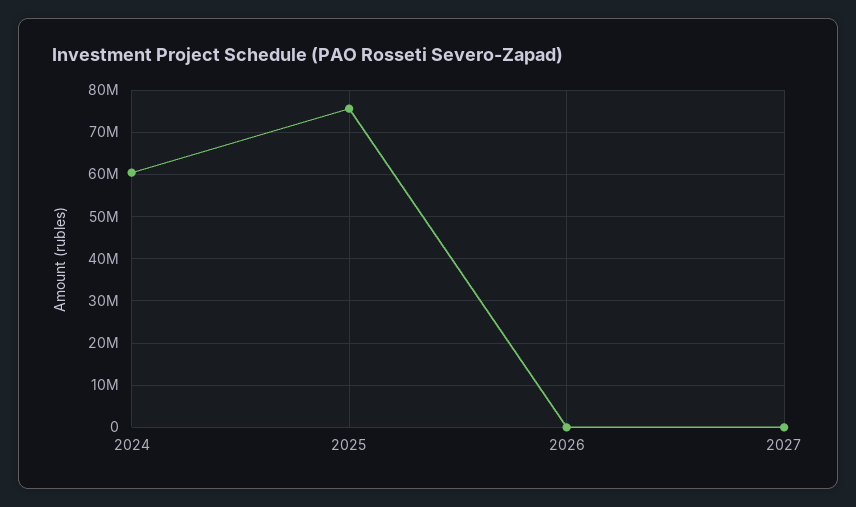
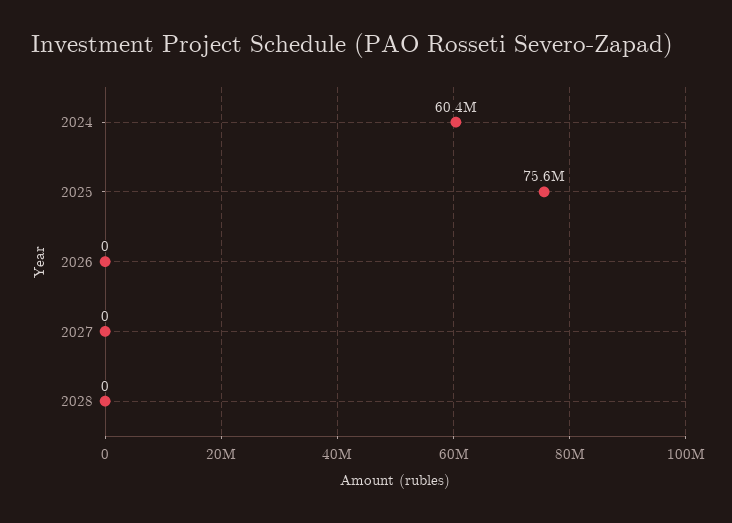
2028: none -> 0

